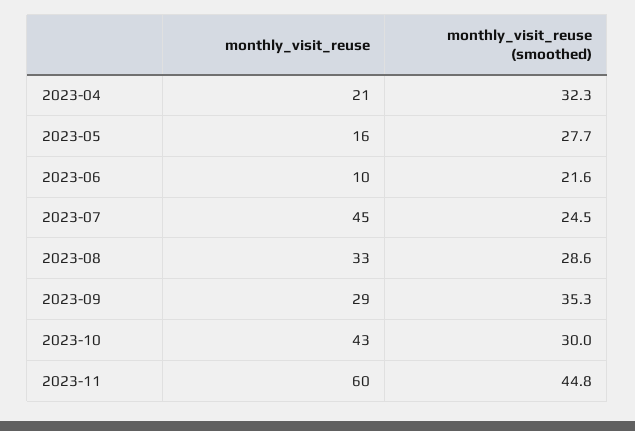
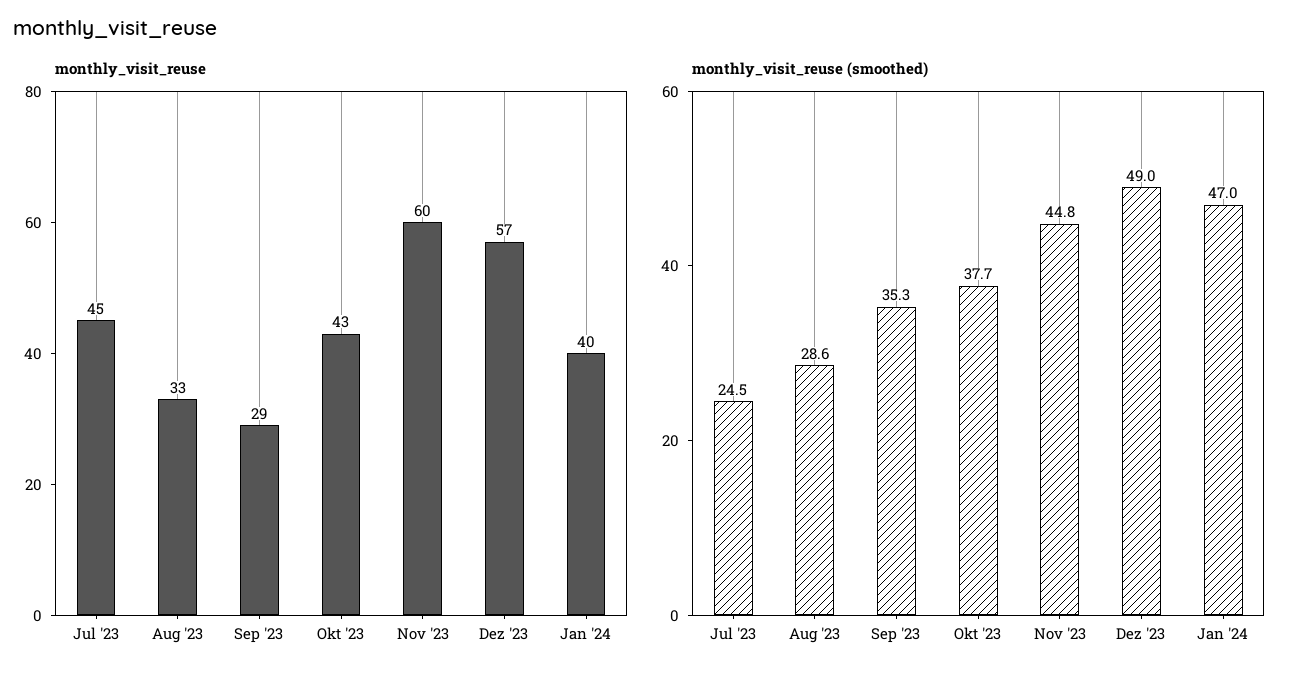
monthly_visit_reuse, 2023-04: 21 -> none
monthly_visit_reuse (smoothed), 2023-04: 32.3 -> none
monthly_visit_reuse, 2023-05: 16 -> none
monthly_visit_reuse (smoothed), 2023-05: 27.7 -> none
monthly_visit_reuse, 2023-06: 10 -> none
monthly_visit_reuse (smoothed), 2023-06: 21.6 -> none
monthly_visit_reuse (smoothed), 2023-10: 30 -> 37.7
monthly_visit_reuse, Dez '23: none -> 57
monthly_visit_reuse, Jan '24: none -> 40
monthly_visit_reuse (smoothed), Dez '23: none -> 49
monthly_visit_reuse (smoothed), Jan '24: none -> 47

